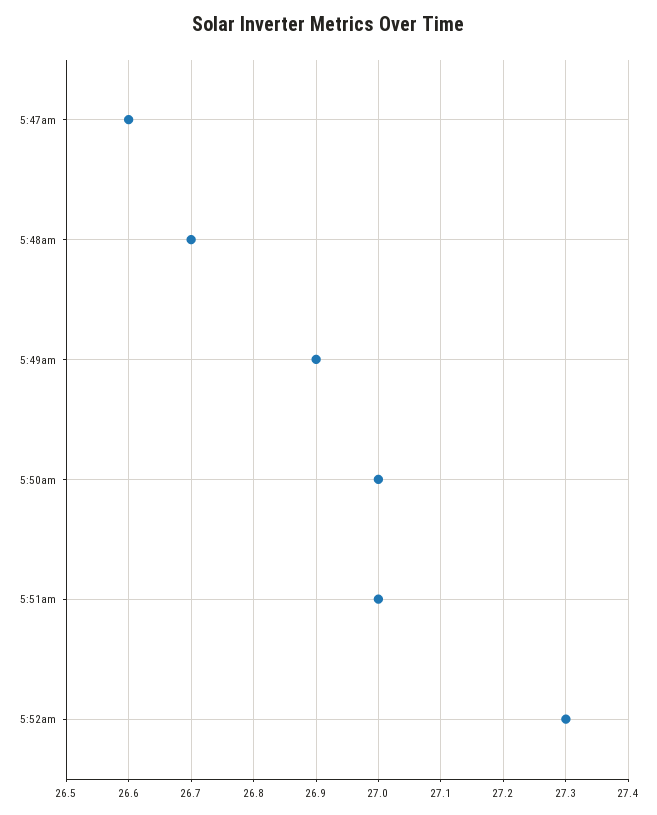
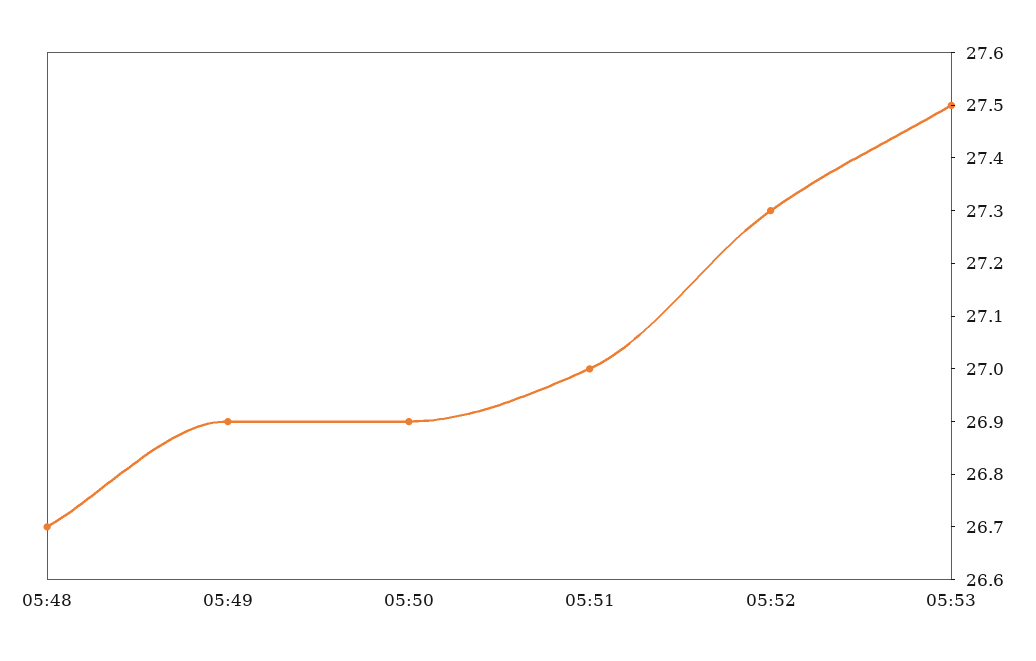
5:47am: 26.6 -> none
5:50am: 27 -> 26.9
05:53: none -> 27.5

